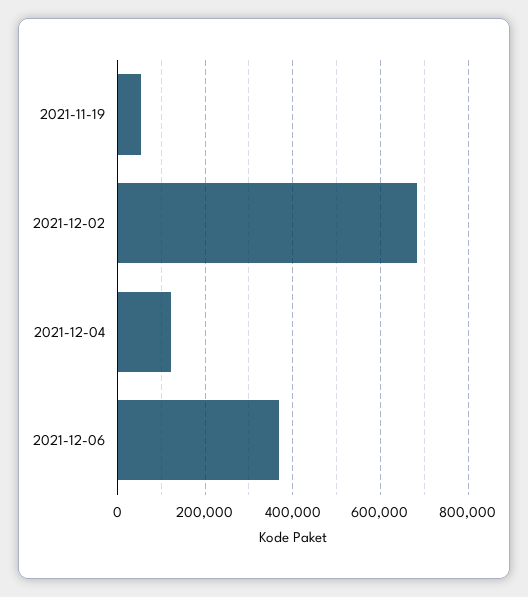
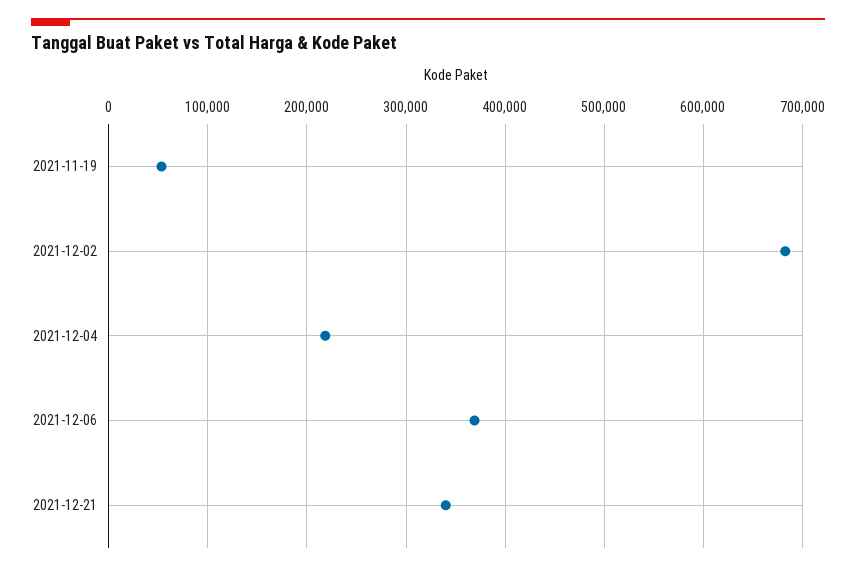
2021-12-04: 120000 -> 220000
2021-12-21: none -> 340000

